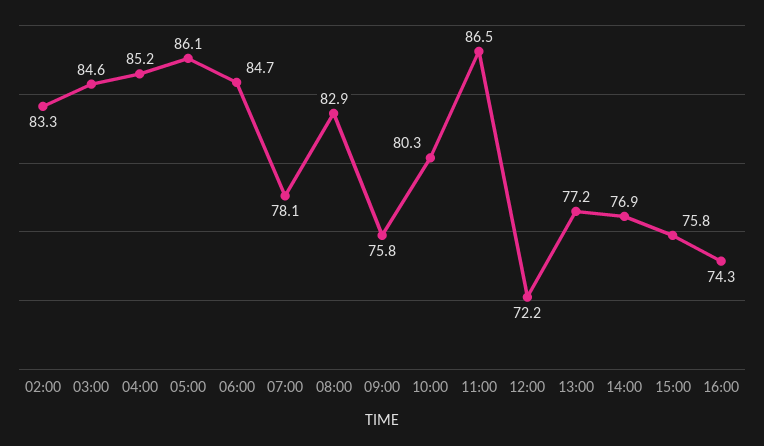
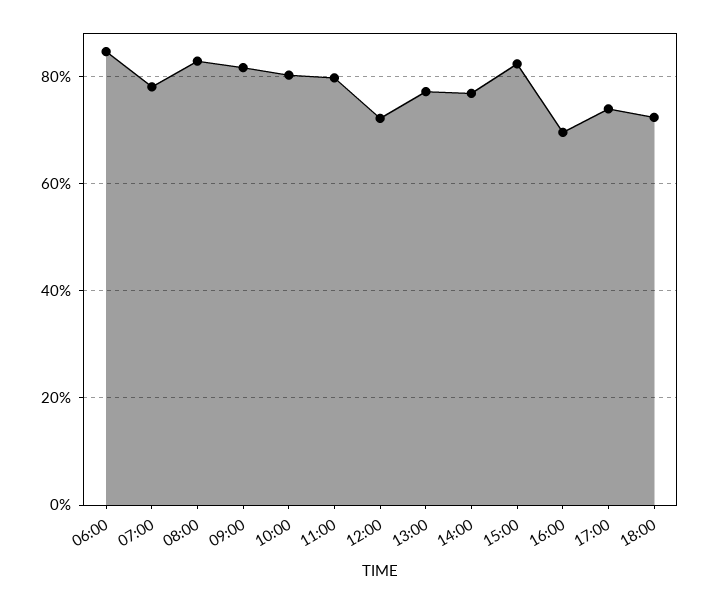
02:00: 83.3 -> none
03:00: 84.6 -> none
04:00: 85.2 -> none
05:00: 86.1 -> none
09:00: 75.8 -> 82
11:00: 86.5 -> 80
15:00: 75.8 -> 82
16:00: 74.3 -> 70
17:00: none -> 74
18:00: none -> 72

